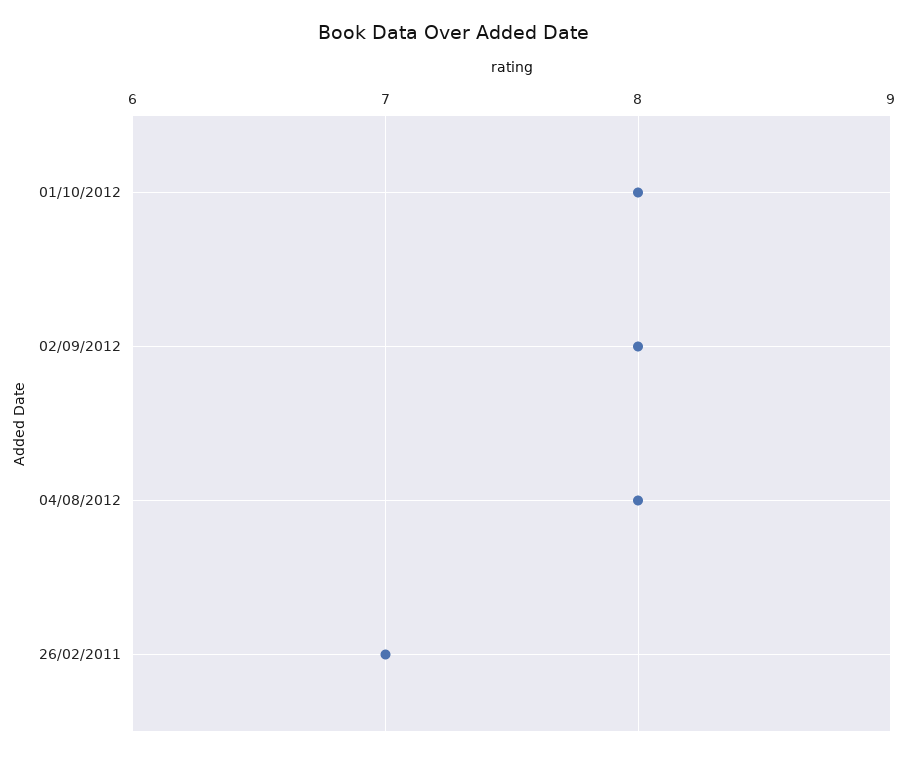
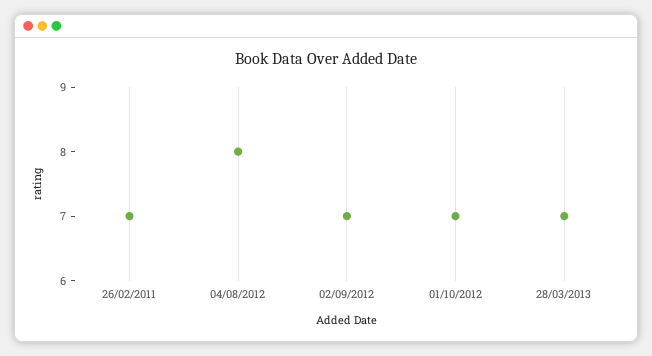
01/10/2012: 8 -> 7
02/09/2012: 8 -> 7
28/03/2013: none -> 7

